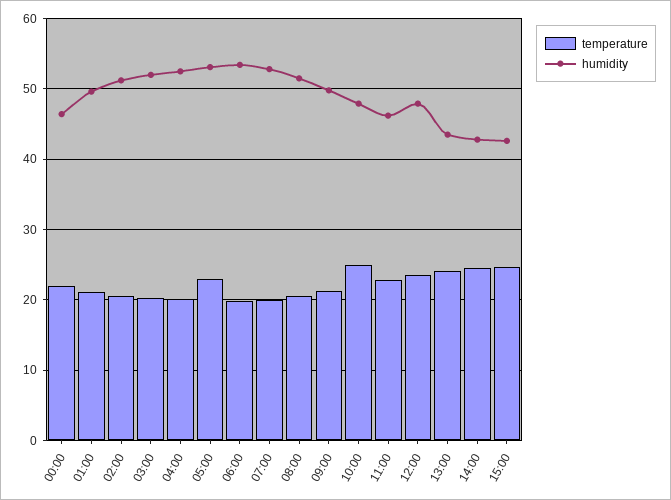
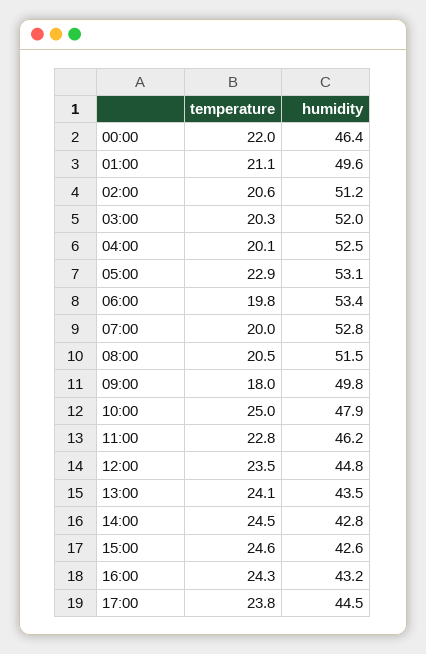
temperature, 09:00: 21 -> 18
humidity, 12:00: 48 -> 44.8
temperature, 16:00: none -> 24.3
humidity, 16:00: none -> 43.2
temperature, 17:00: none -> 23.8
humidity, 17:00: none -> 44.5

